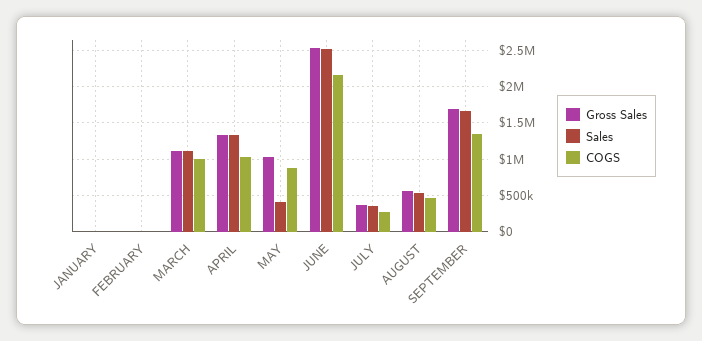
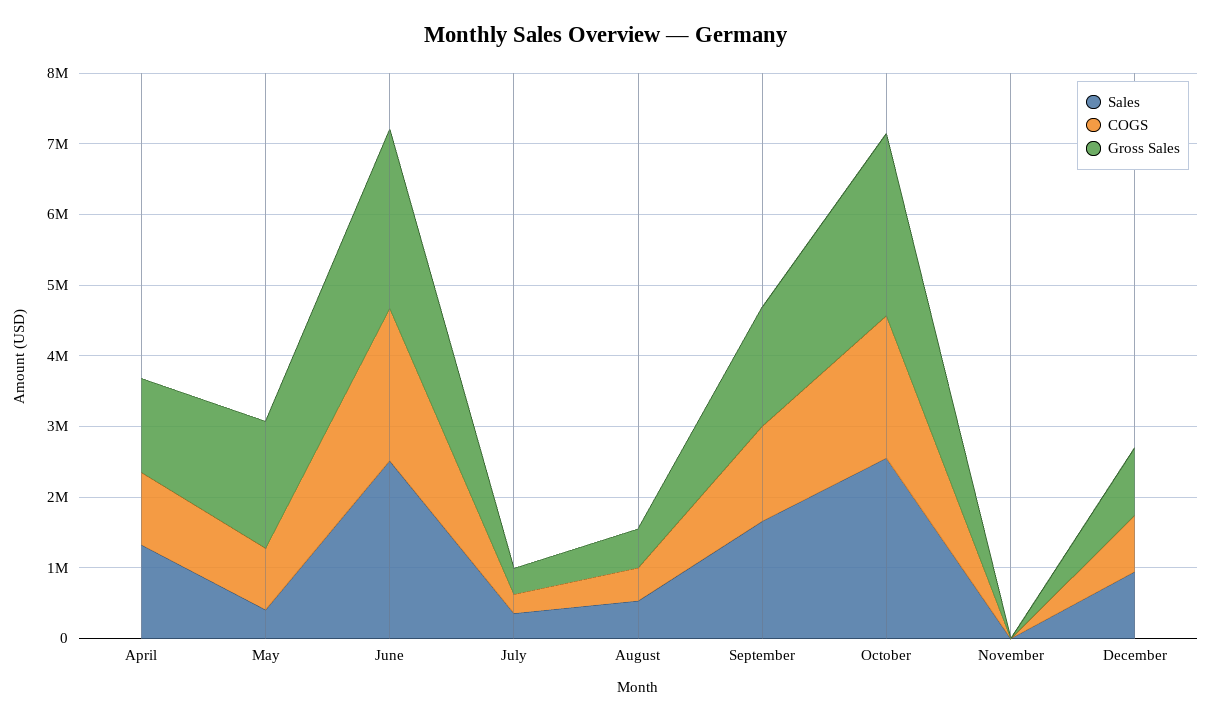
Gross Sales, JANUARY: 0 -> none
Sales, JANUARY: 0 -> none
COGS, JANUARY: 0 -> none
Gross Sales, FEBRUARY: 0 -> none
Sales, FEBRUARY: 0 -> none
COGS, FEBRUARY: 0 -> none
Gross Sales, MARCH: 1100000 -> none
Sales, MARCH: 1100000 -> none
COGS, MARCH: 1000000 -> none
Gross Sales, MAY: 1000000 -> 1800000
Sales, October: none -> 2600000
COGS, October: none -> 2000000
Gross Sales, October: none -> 2600000
Sales, November: none -> 0
COGS, November: none -> 0
Gross Sales, November: none -> 0
Sales, December: none -> 1000000
COGS, December: none -> 800000
Gross Sales, December: none -> 1000000

